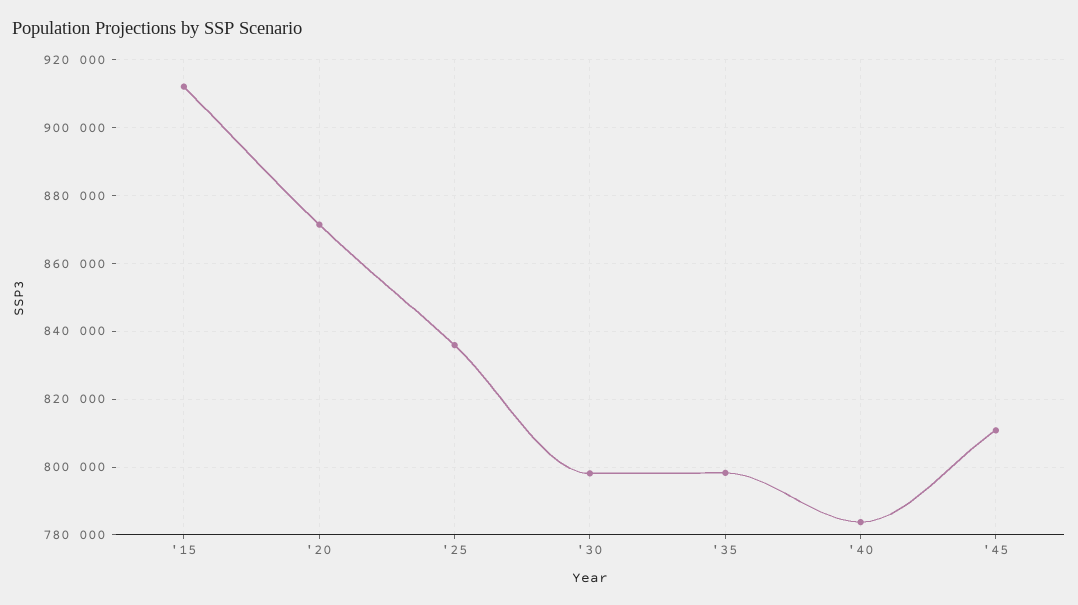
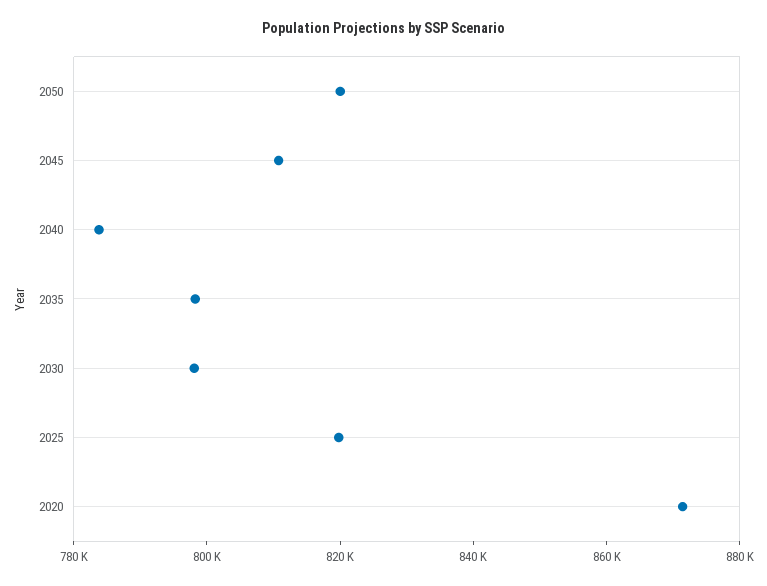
'15: 912000 -> none
'25: 836000 -> 820000
2050: none -> 820000

